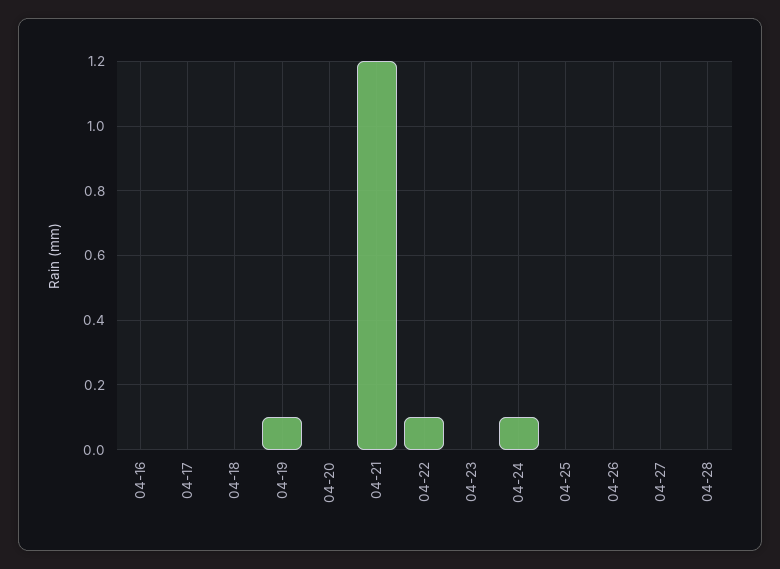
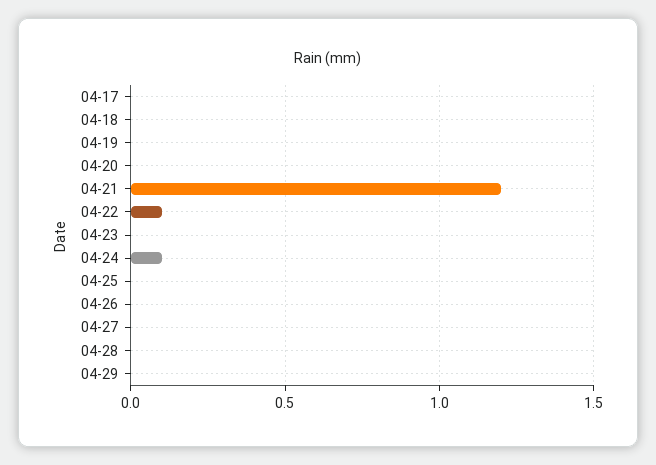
04-16: 0 -> none
04-19: 0.1 -> 0
04-29: none -> 0

